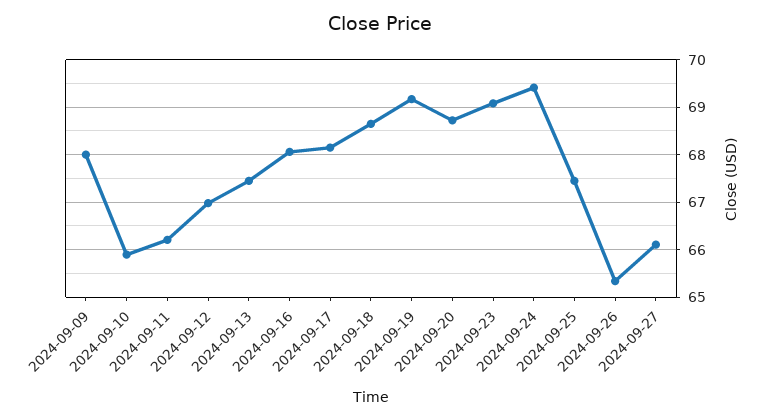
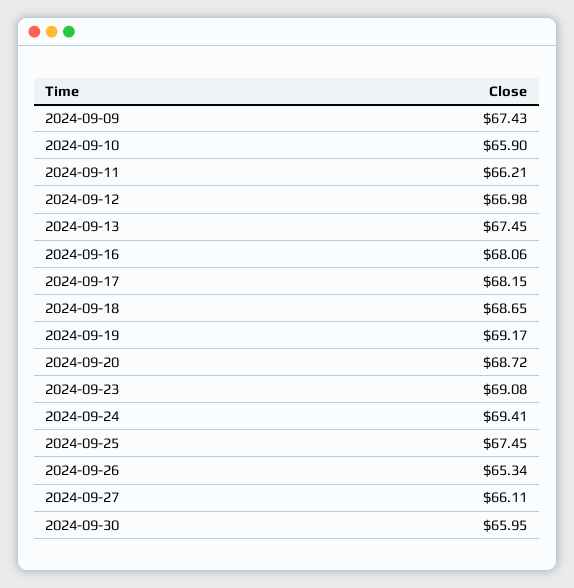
2024-09-09: 68 -> 67.43
2024-09-30: none -> 65.95

